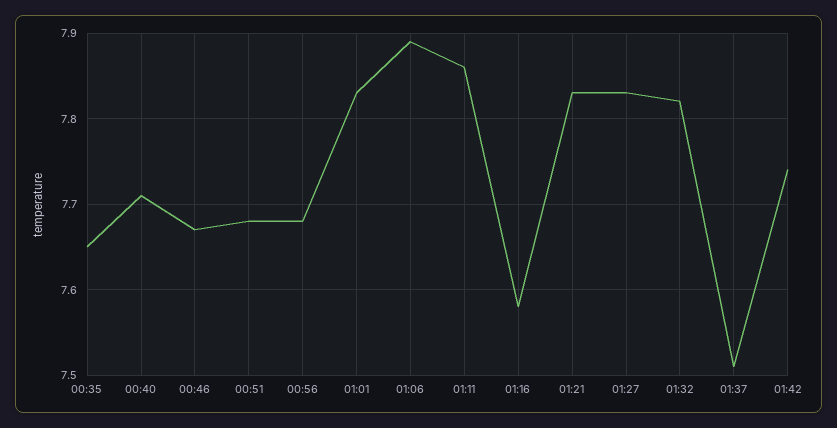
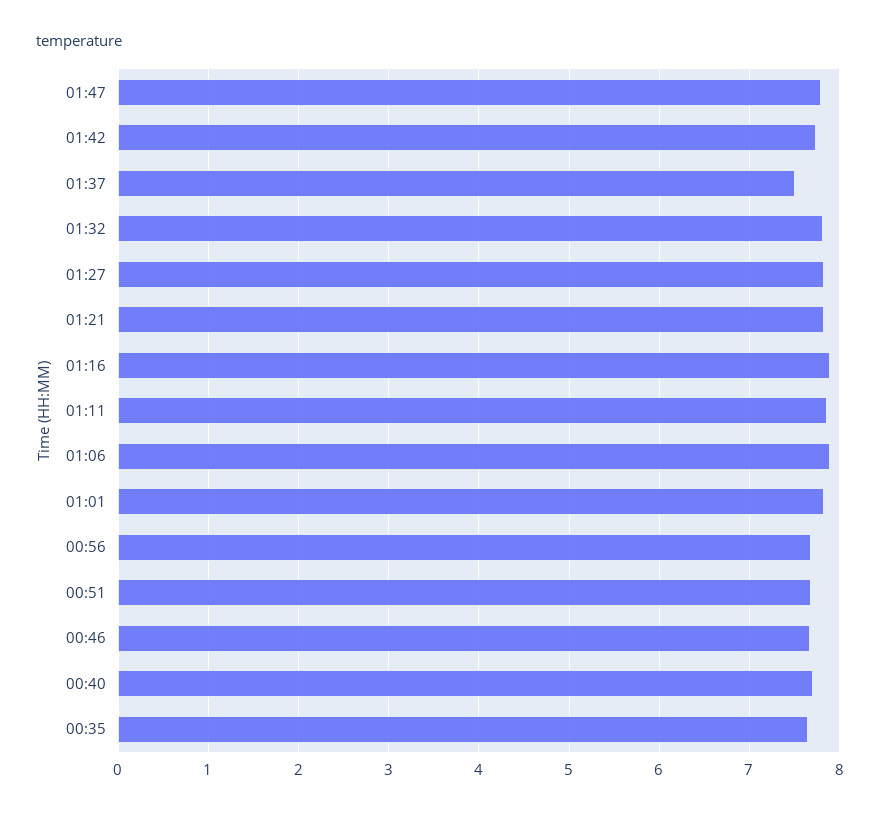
01:16: 7.58 -> 7.9
01:47: none -> 7.8

